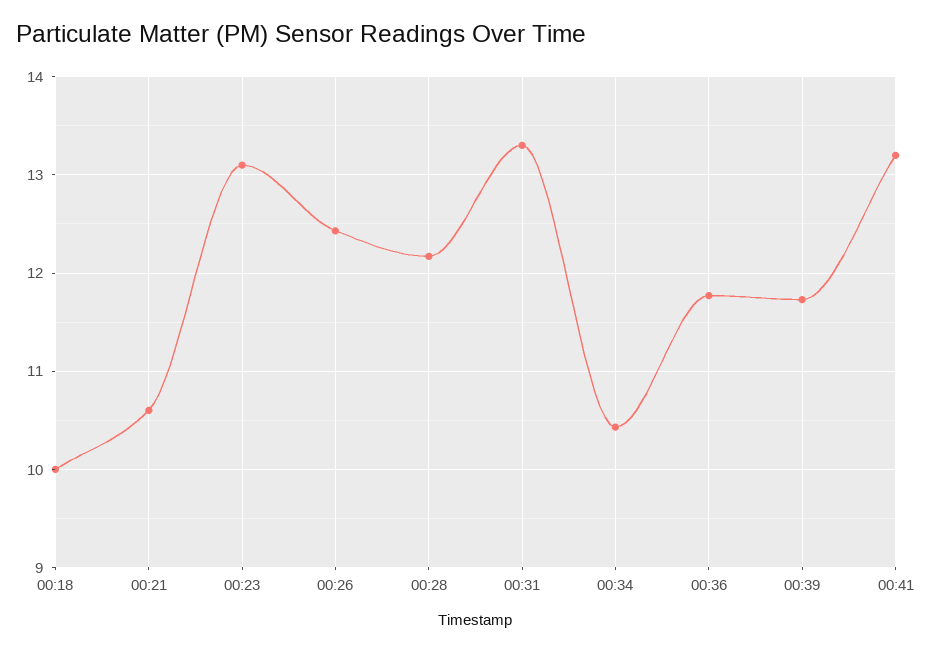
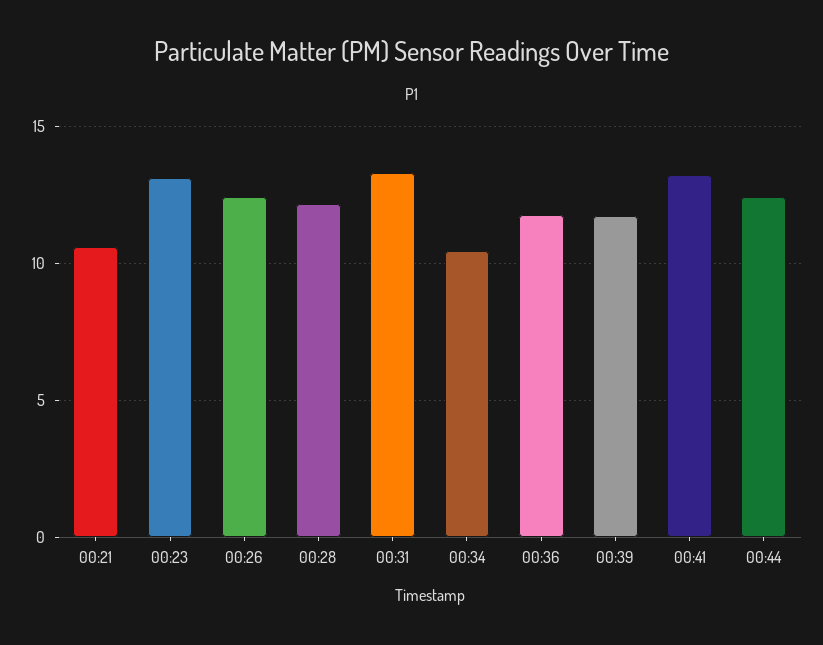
00:18: 10 -> none
00:44: none -> 12.5

